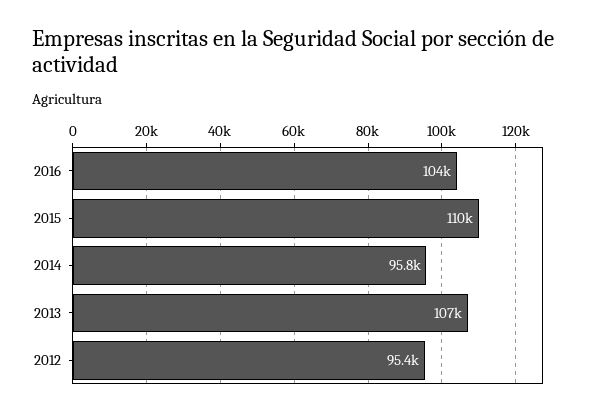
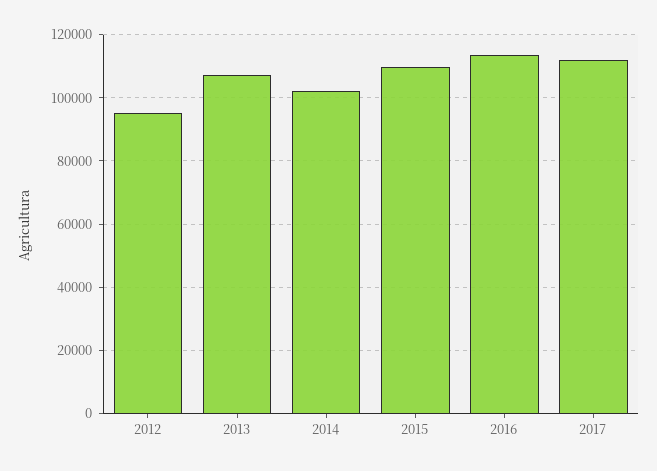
2016: 104000 -> 114000
2014: 95800 -> 102000
2017: none -> 112000

